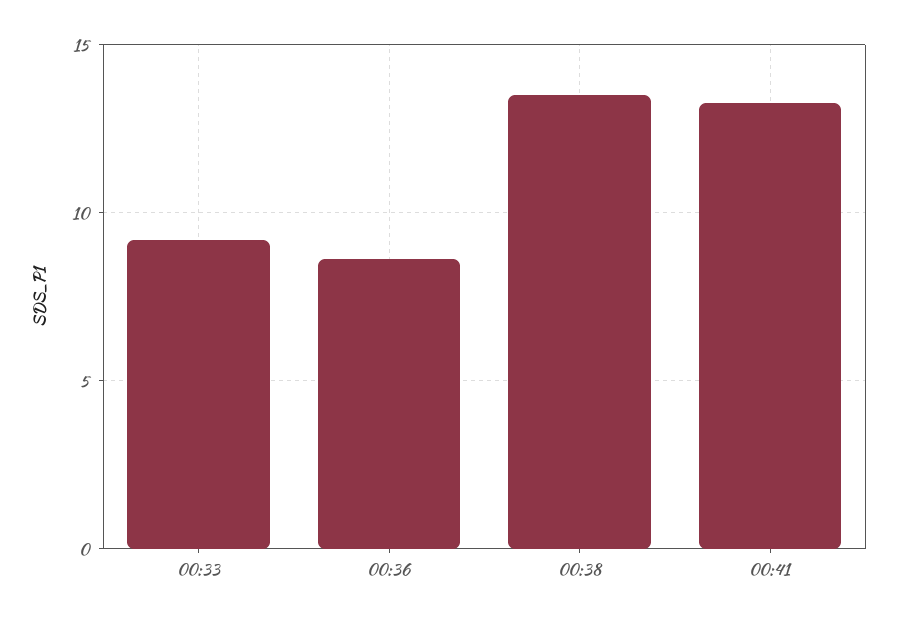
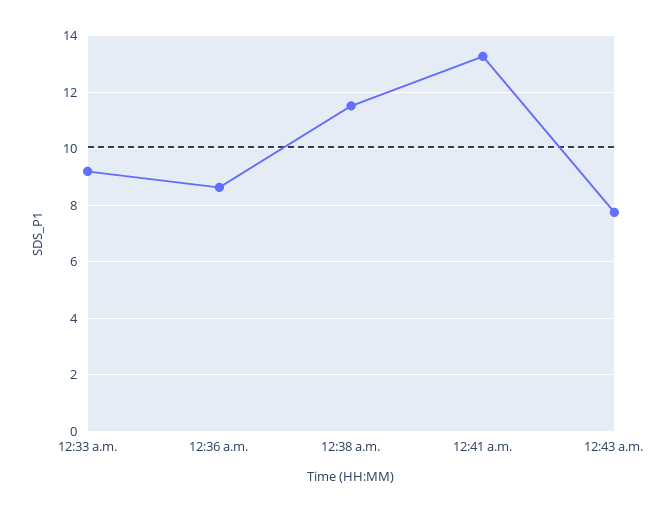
00:38: 13.5 -> 11.5
12:43 a.m.: none -> 7.75

